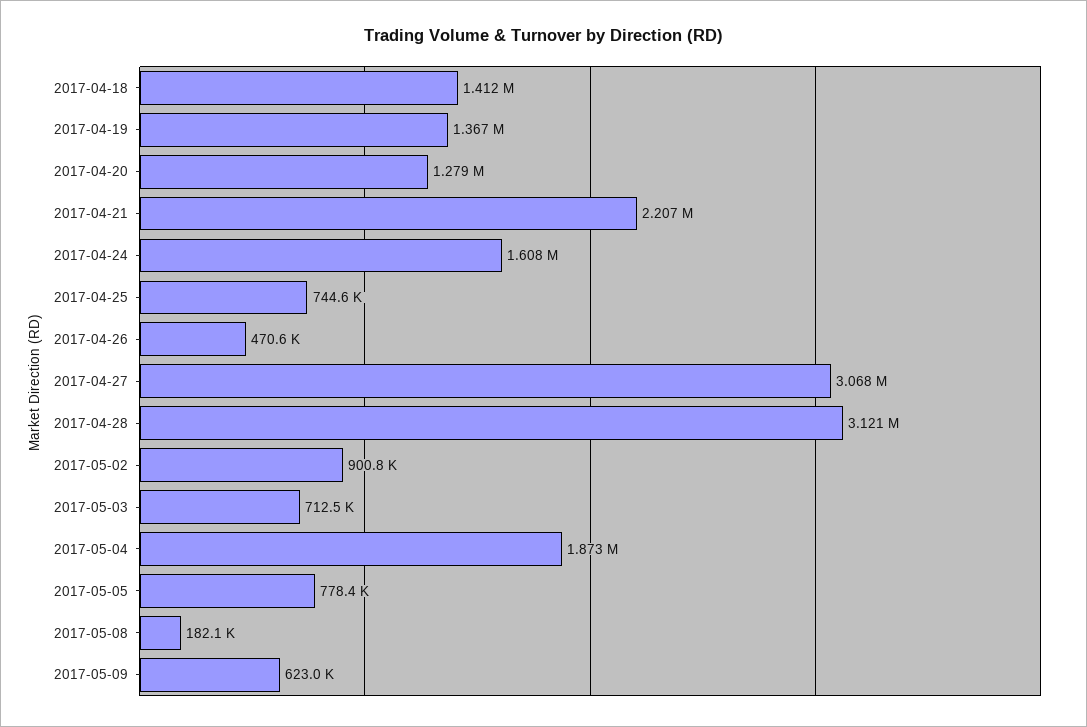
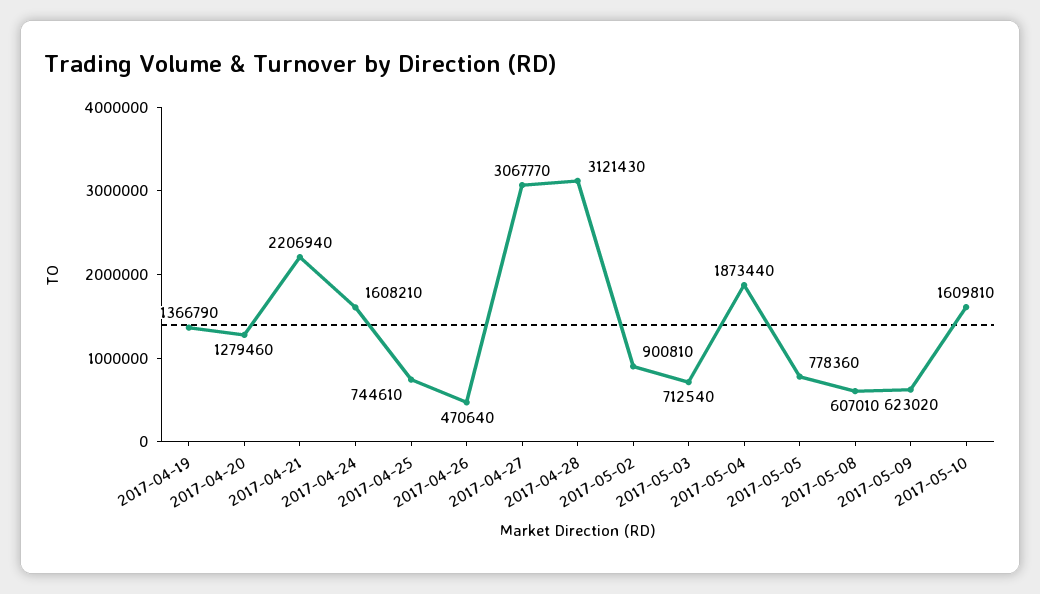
2017-04-18: 1412000 -> none
2017-05-08: 182100 -> 607010
2017-05-10: none -> 1609810

